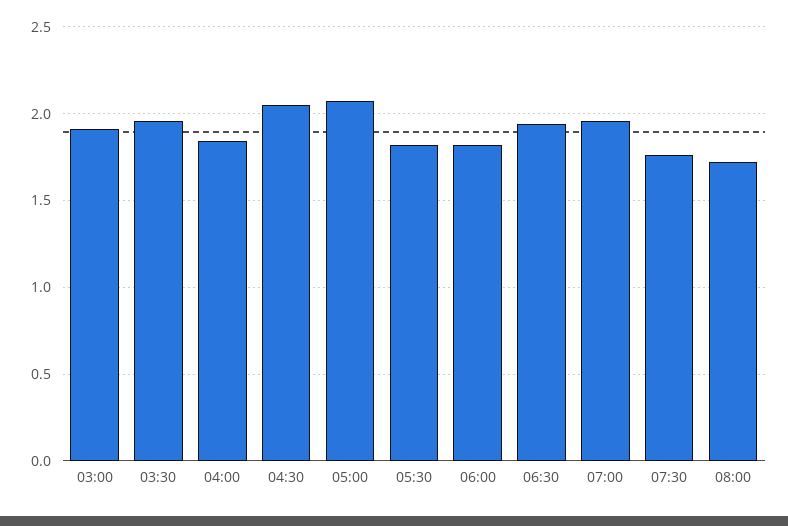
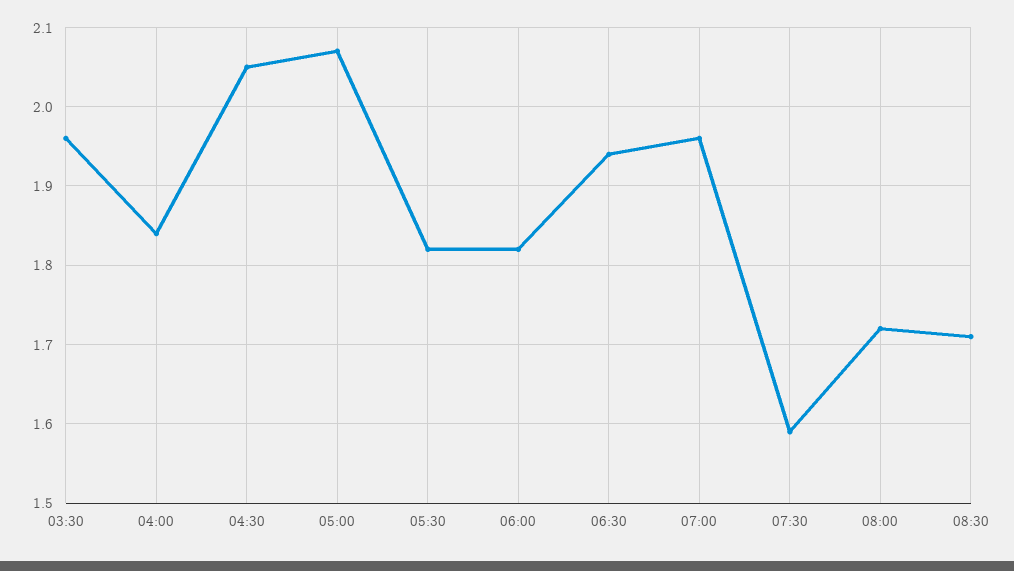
03:00: 1.9 -> none
07:30: 1.75 -> 1.59
08:30: none -> 1.71

